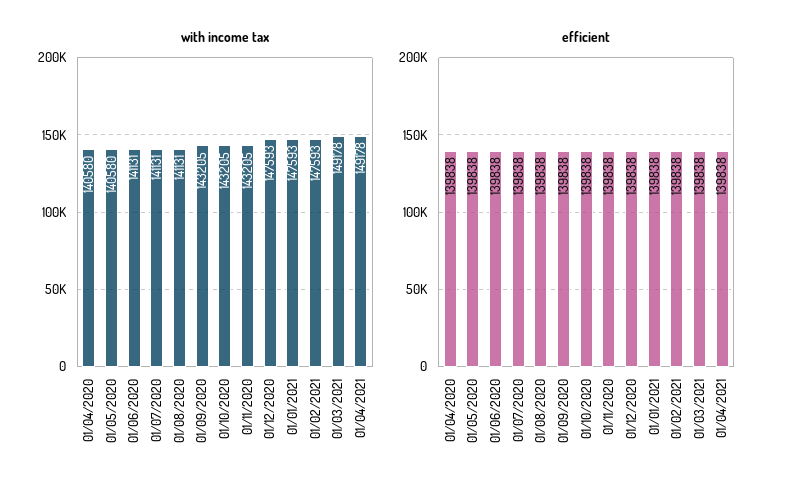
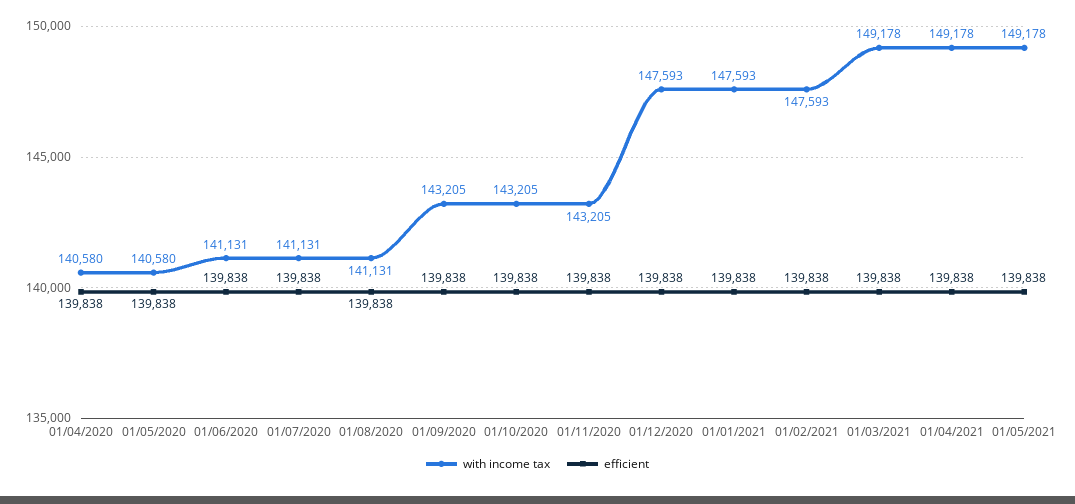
with income tax, 01/05/2021: none -> 149178
efficient, 01/05/2021: none -> 139838

